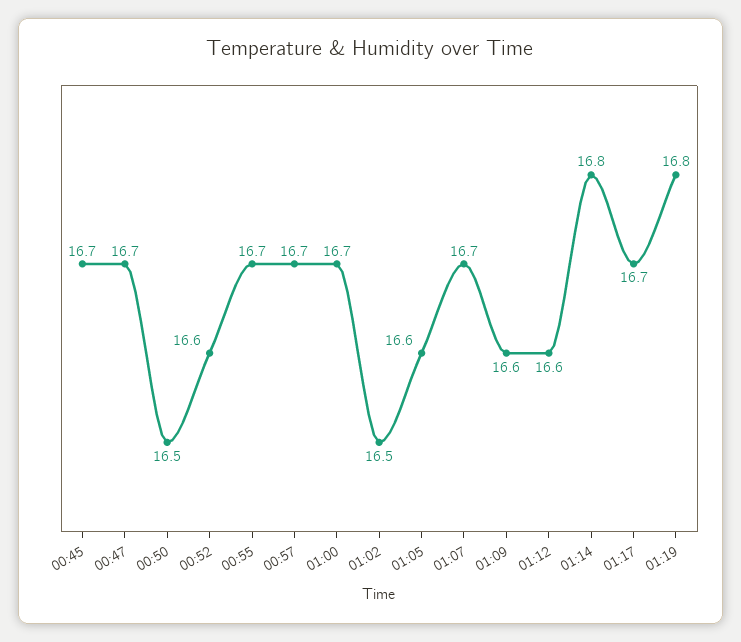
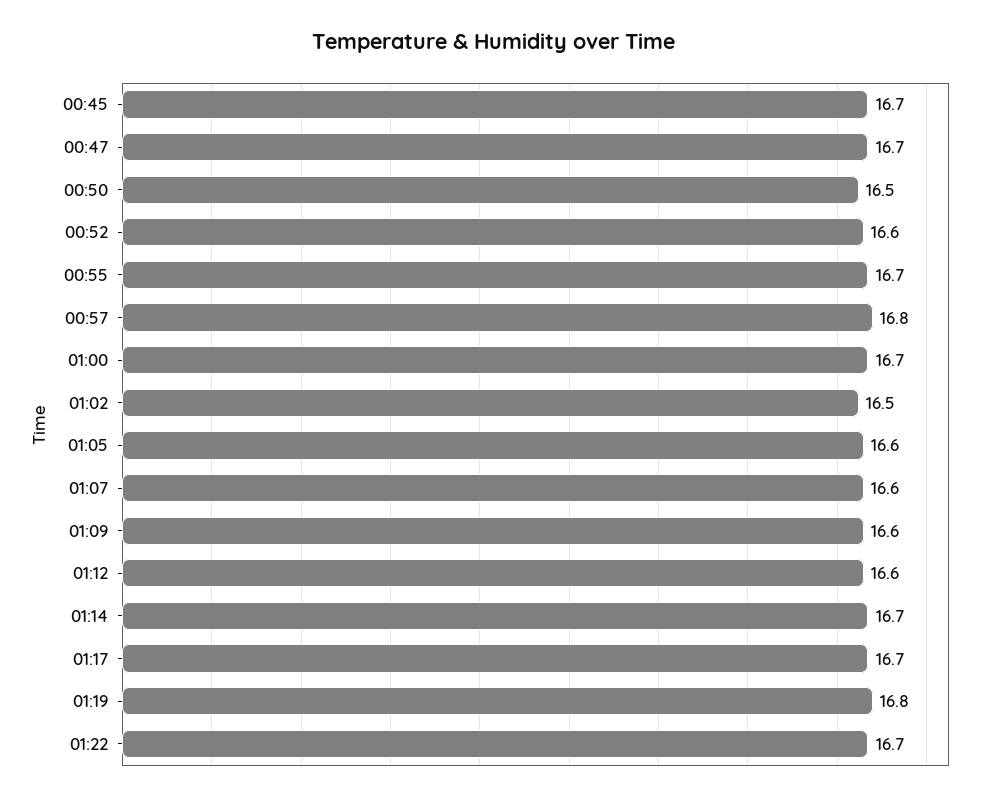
00:57: 16.7 -> 16.8
01:07: 16.7 -> 16.6
01:14: 16.8 -> 16.7
01:22: none -> 16.7

